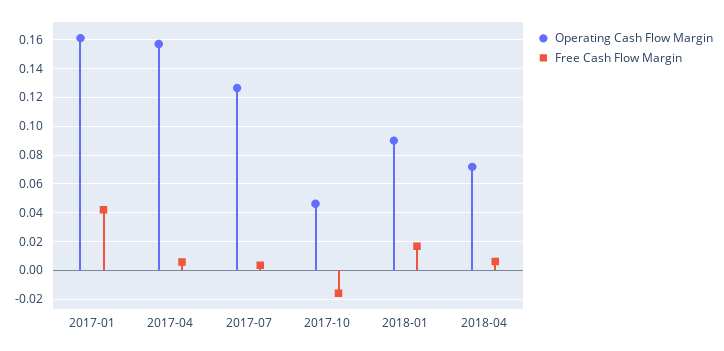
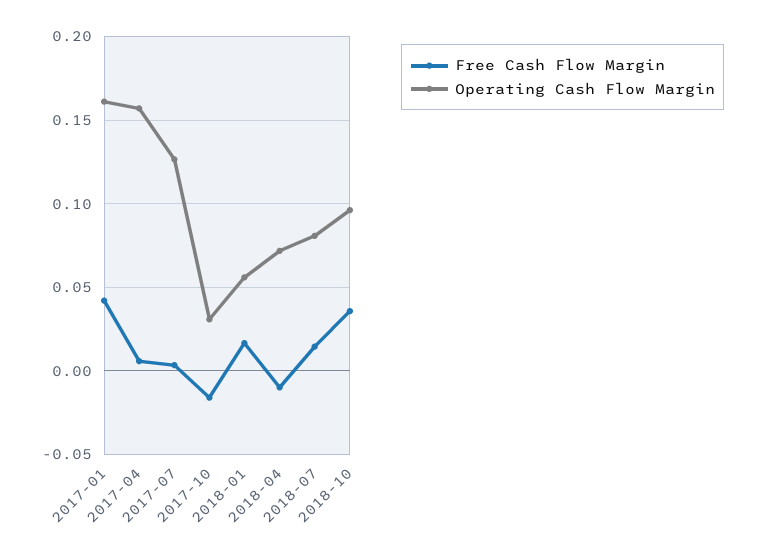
Operating Cash Flow Margin, 2017-10: 0.045 -> 0.03
Operating Cash Flow Margin, 2018-01: 0.09 -> 0.055
Free Cash Flow Margin, 2018-04: 0.005 -> -0.01
Free Cash Flow Margin, 2018-07: none -> 0.015
Operating Cash Flow Margin, 2018-07: none -> 0.08
Free Cash Flow Margin, 2018-10: none -> 0.035
Operating Cash Flow Margin, 2018-10: none -> 0.095

